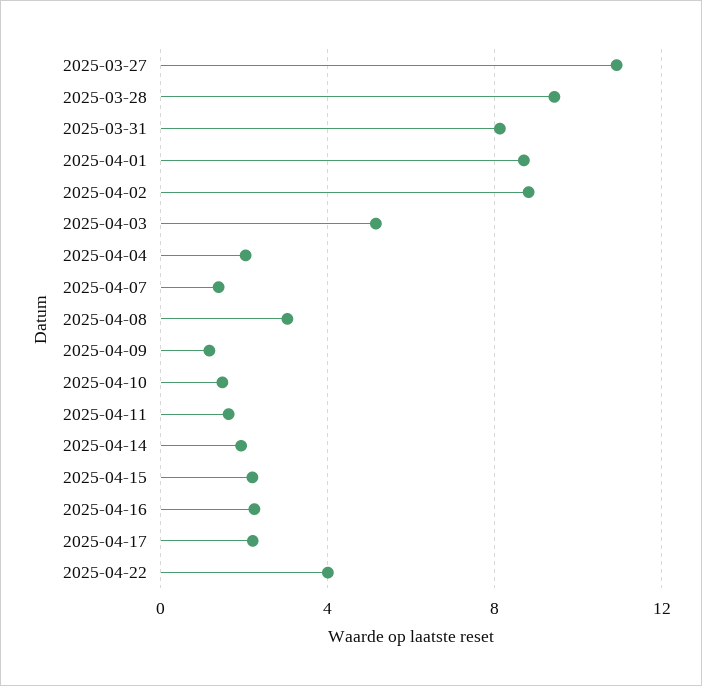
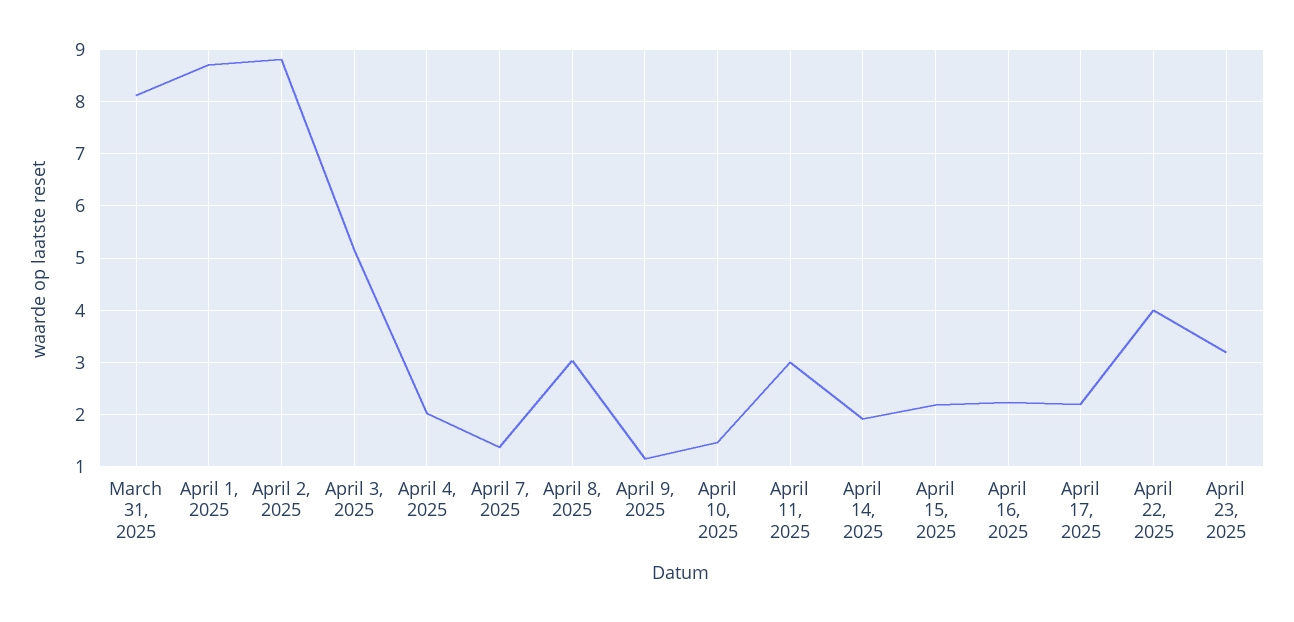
2025-03-27: 11 -> none
2025-03-28: 9.5 -> none
2025-04-11: 1.5 -> 3
April 23, 2025: none -> 3.2

